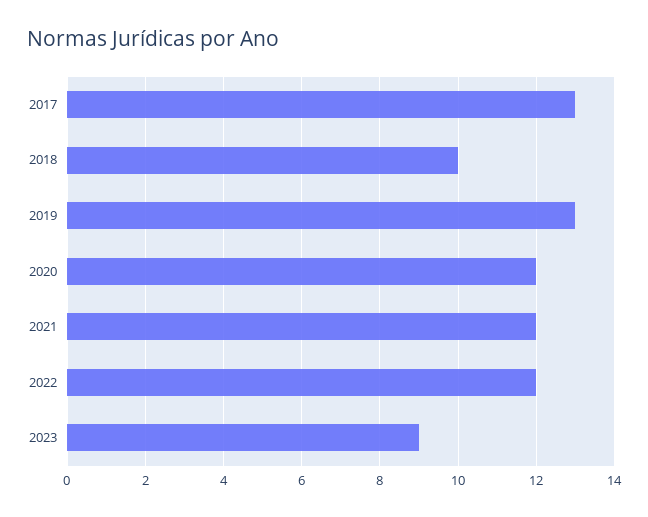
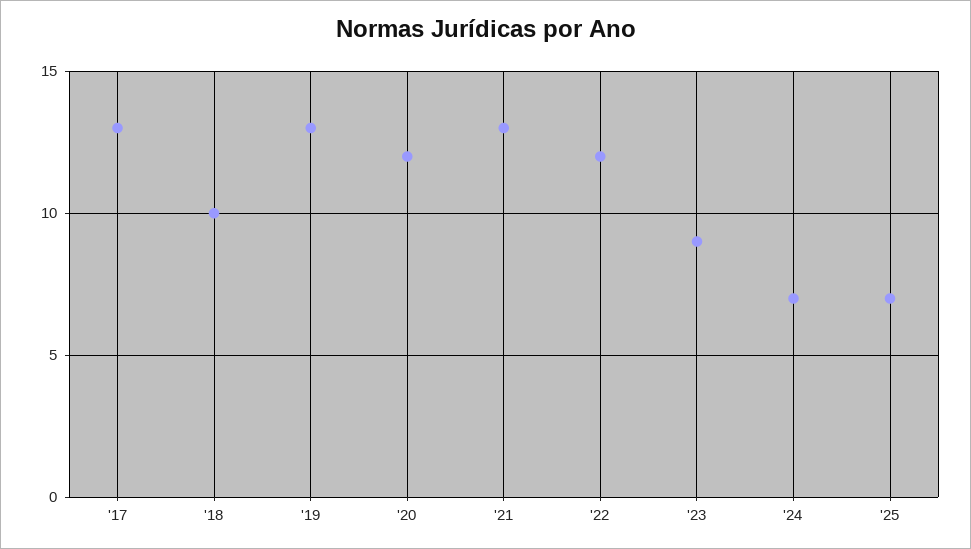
2021: 12 -> 13
'24: none -> 7
'25: none -> 7

